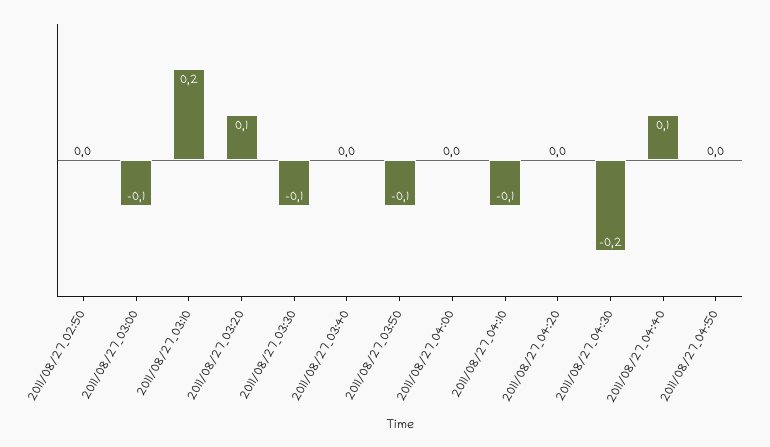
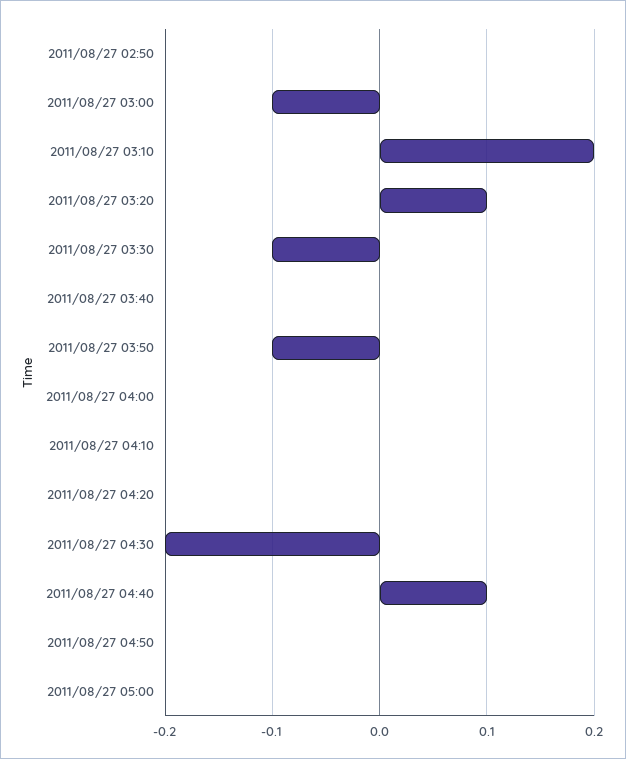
2011/08/27_04:10: -0.1 -> 0
2011/08/27 05:00: none -> 0

